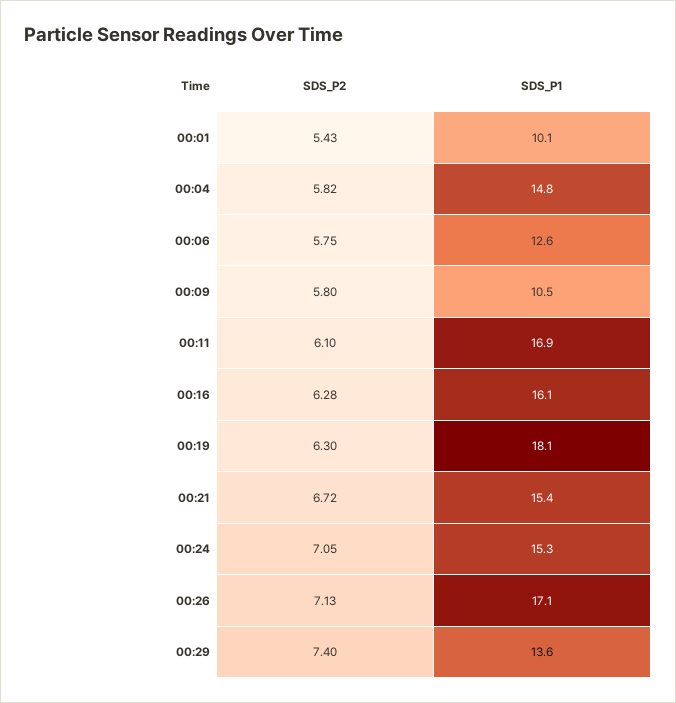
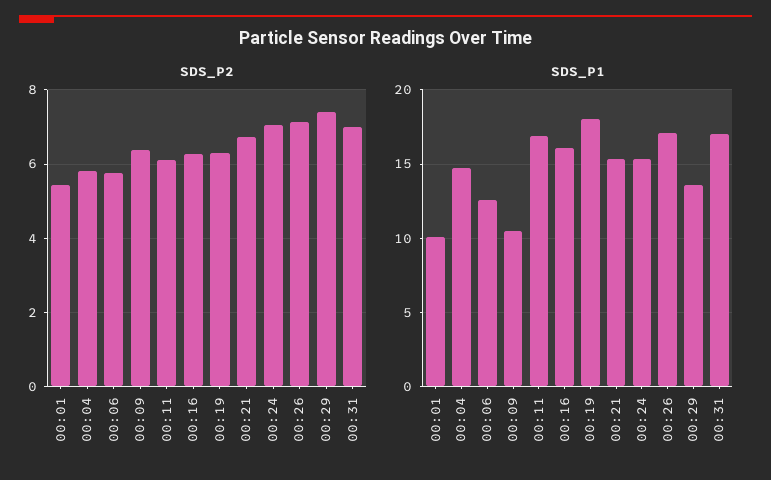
SDS_P2, 00:09: 5.8 -> 6.4
SDS_P2, 00:31: none -> 7
SDS_P1, 00:31: none -> 17

